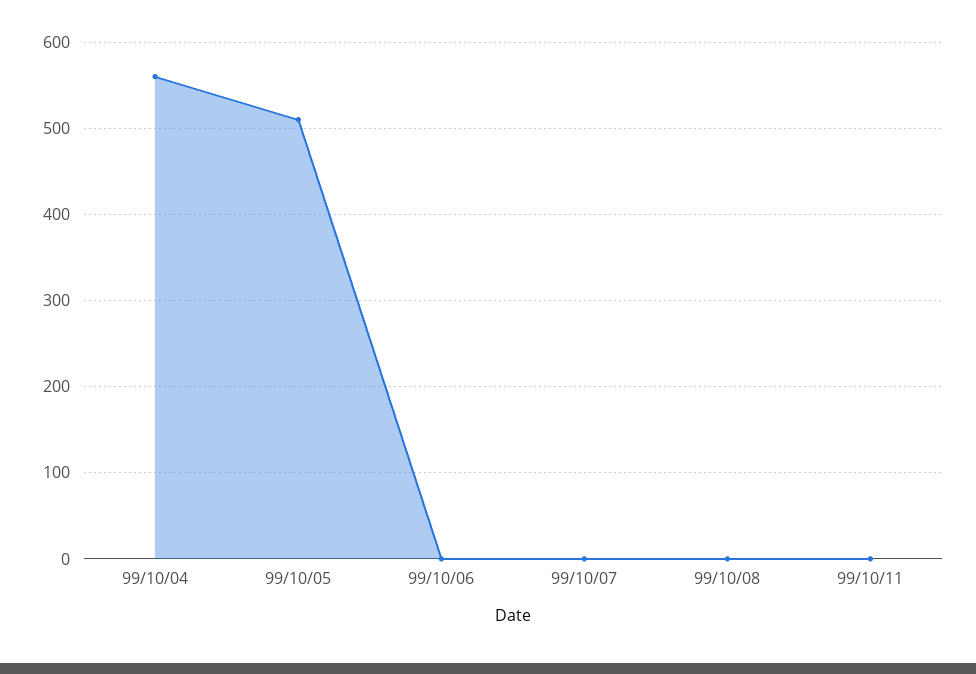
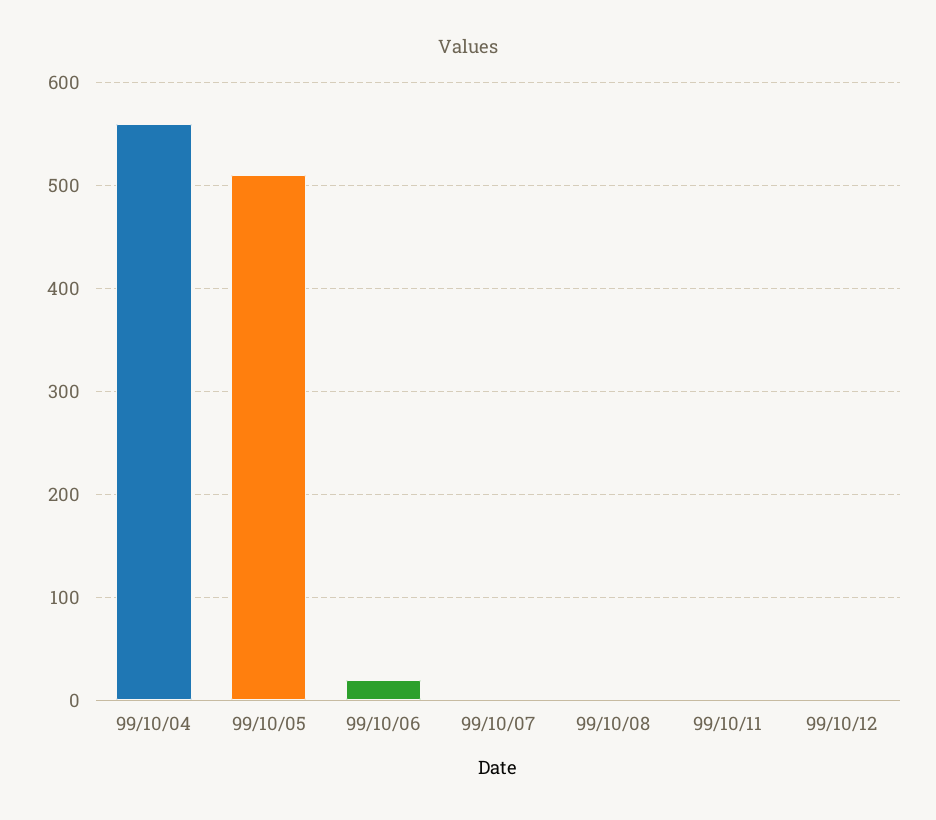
99/10/06: 0 -> 20
99/10/12: none -> 0

